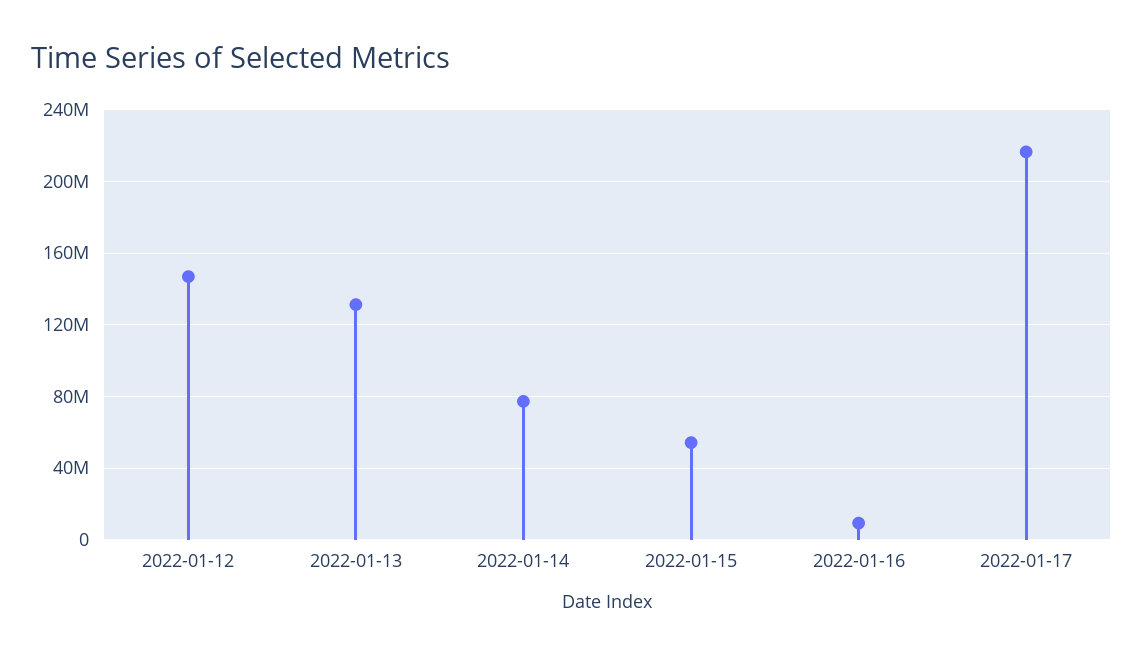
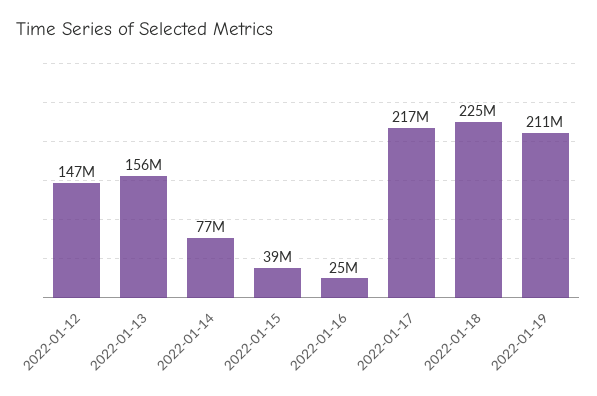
2022-01-13: 130000000 -> 156000000
2022-01-15: 55000000 -> 39000000
2022-01-16: 10000000 -> 25000000
2022-01-18: none -> 225000000
2022-01-19: none -> 211000000

